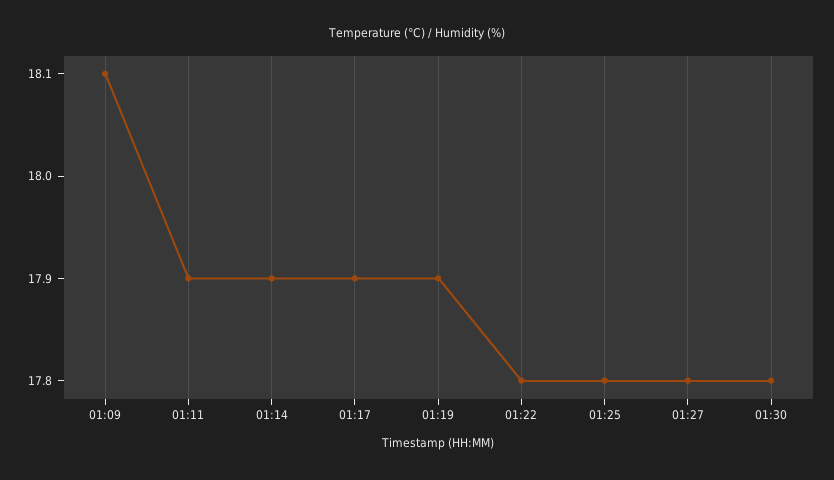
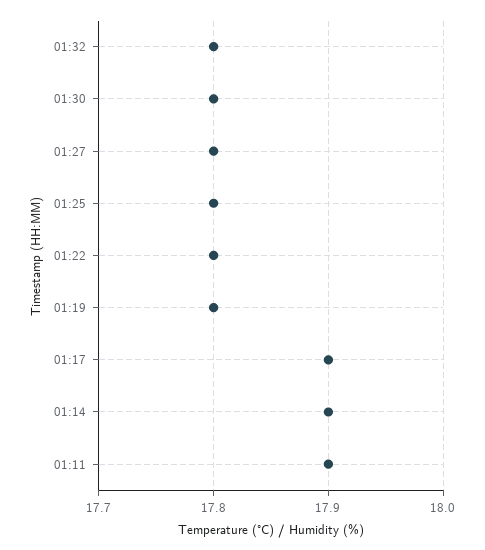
01:09: 18.1 -> none
01:19: 17.9 -> 17.8
01:32: none -> 17.8

